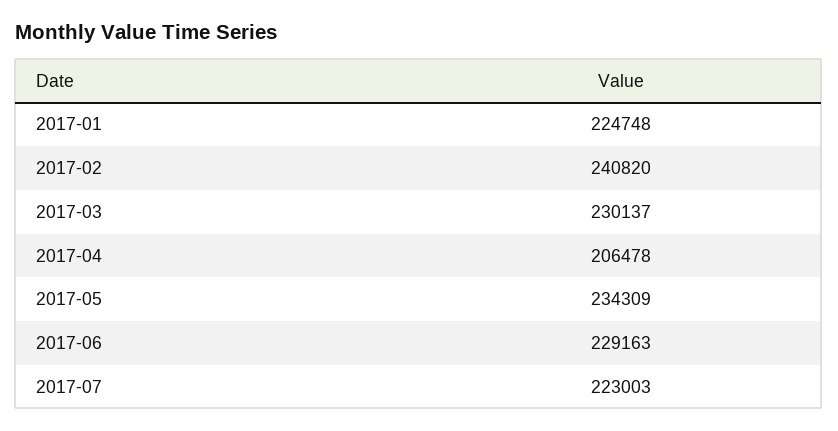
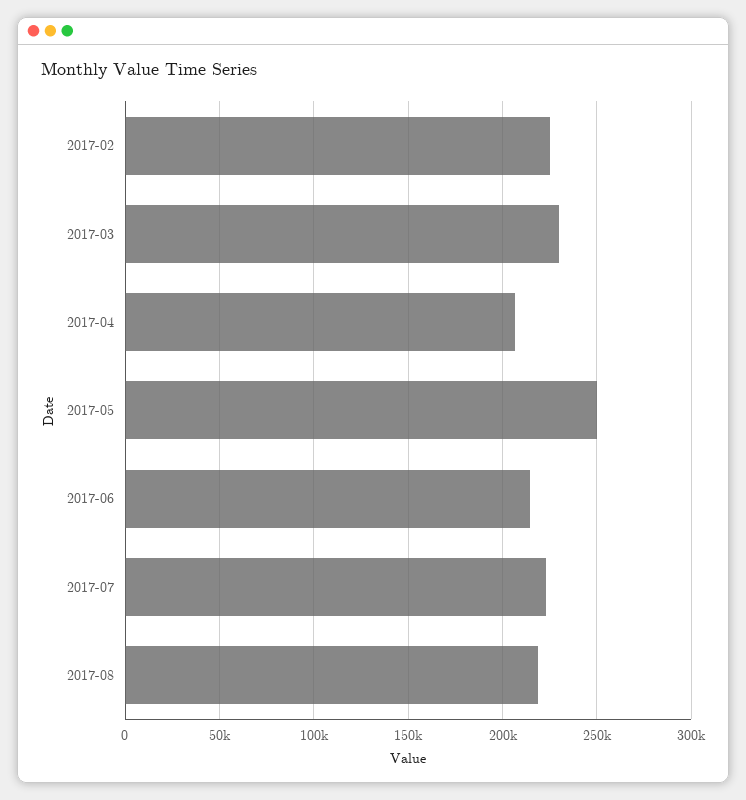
2017-01: 224748 -> none
2017-02: 240820 -> 225000
2017-05: 234309 -> 250000
2017-06: 229163 -> 215000
2017-08: none -> 220000

